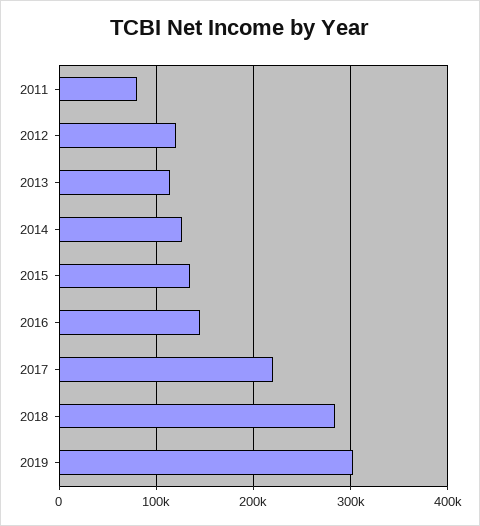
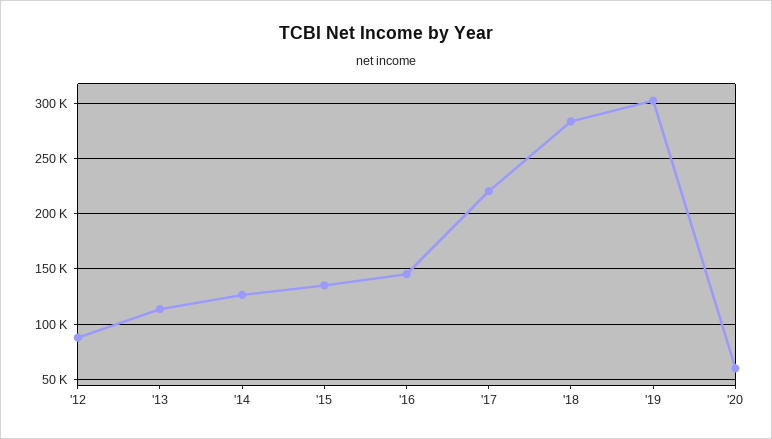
2011: 80000 -> none
2012: 120000 -> 90000
'20: none -> 60000

